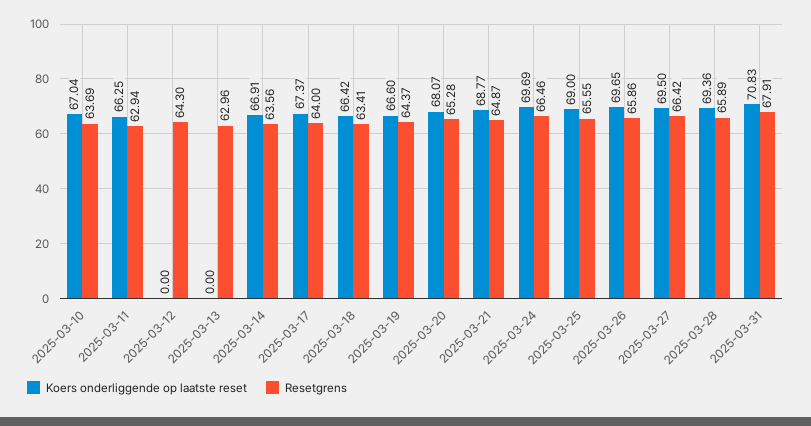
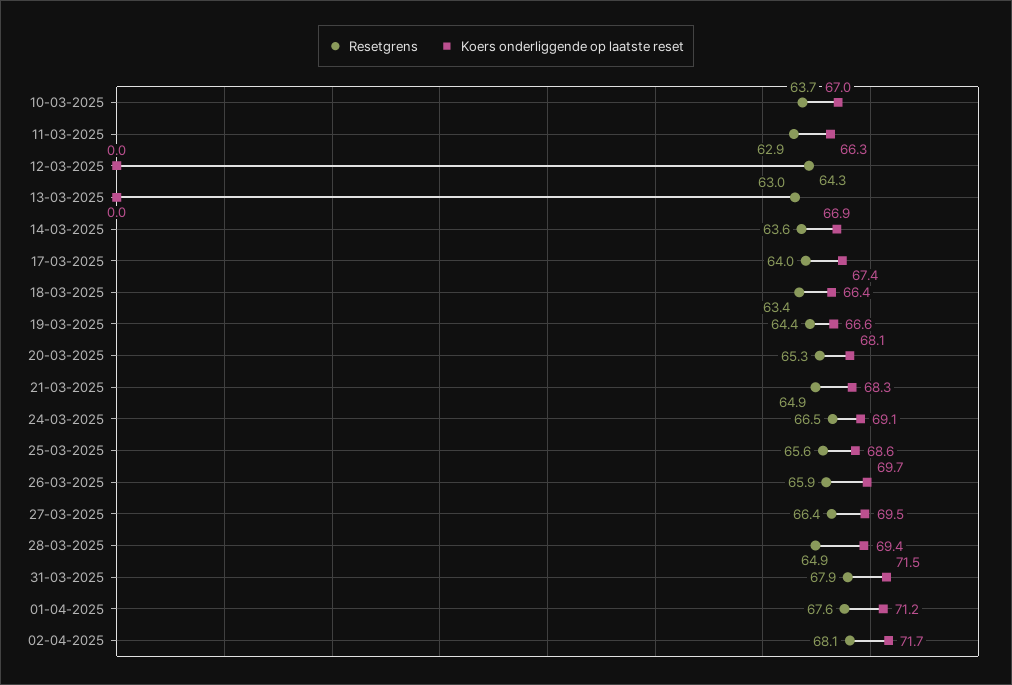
Koers onderliggende op laatste reset, 2025-03-21: 68.77 -> 68.3
Koers onderliggende op laatste reset, 2025-03-24: 69.69 -> 69.1
Koers onderliggende op laatste reset, 2025-03-25: 69 -> 68.6
Resetgrens, 2025-03-28: 65.89 -> 64.9
Koers onderliggende op laatste reset, 2025-03-31: 70.83 -> 71.5
Resetgrens, 01-04-2025: none -> 67.6
Koers onderliggende op laatste reset, 01-04-2025: none -> 71.2
Resetgrens, 02-04-2025: none -> 68.1
Koers onderliggende op laatste reset, 02-04-2025: none -> 71.7

